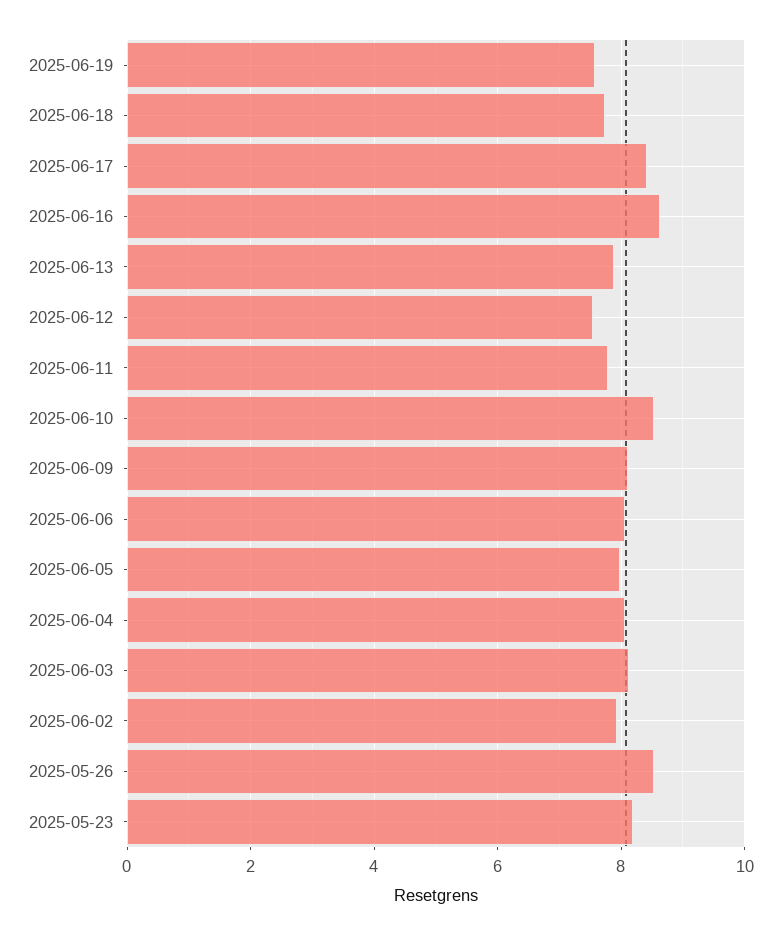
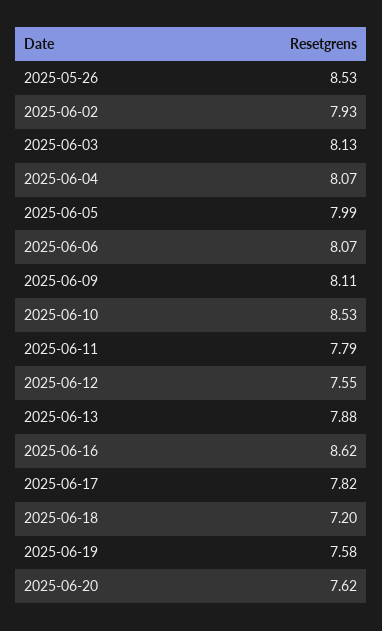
2025-06-18: 7.8 -> 7.2
2025-06-17: 8.4 -> 7.82
2025-05-23: 8.2 -> none
2025-06-20: none -> 7.62

